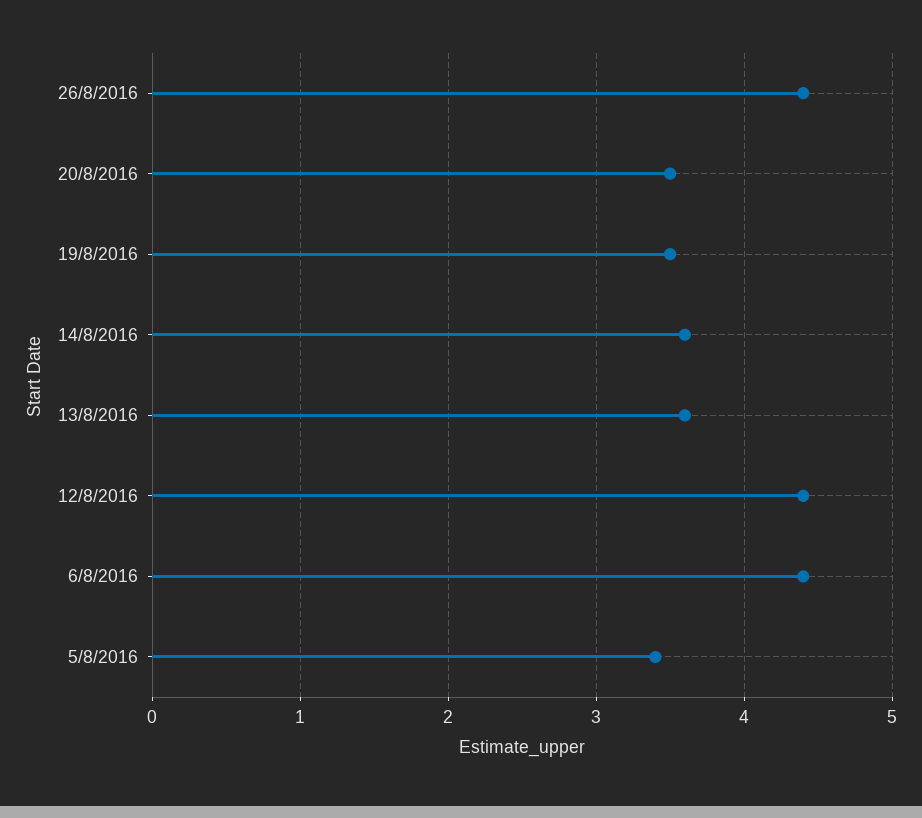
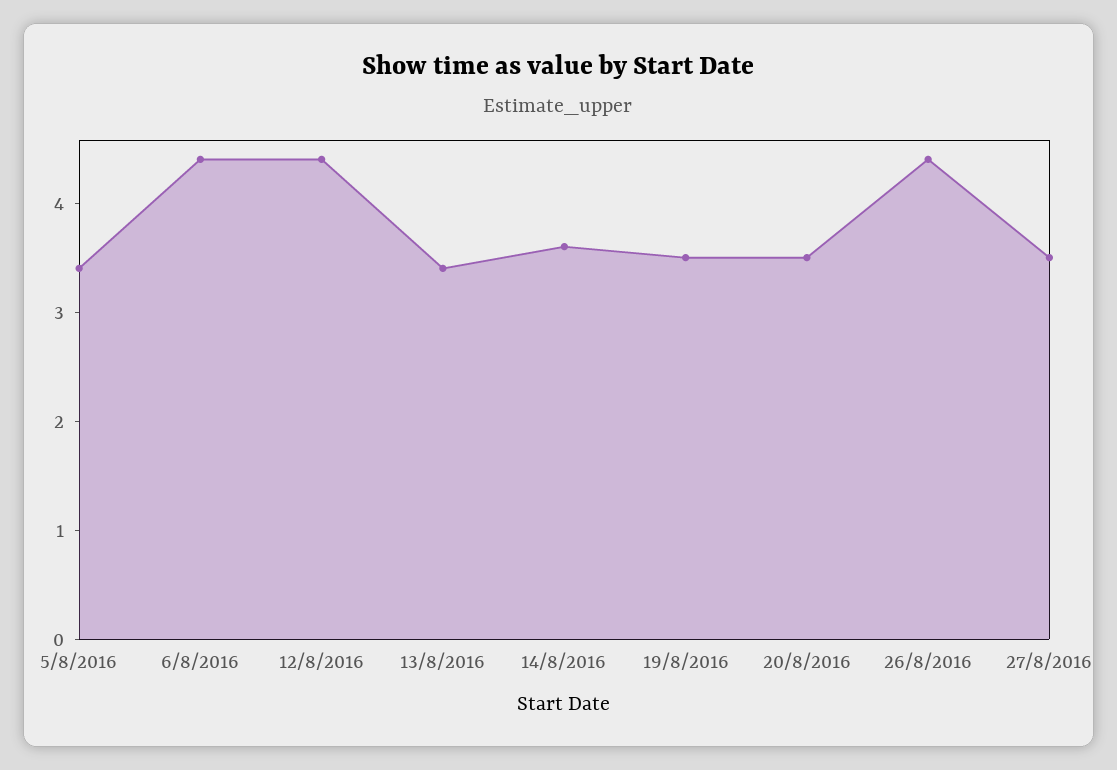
13/8/2016: 3.6 -> 3.4
27/8/2016: none -> 3.5

